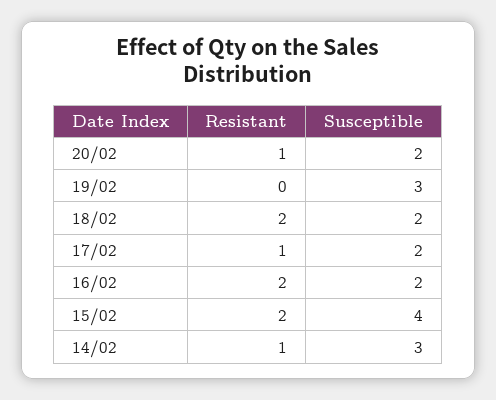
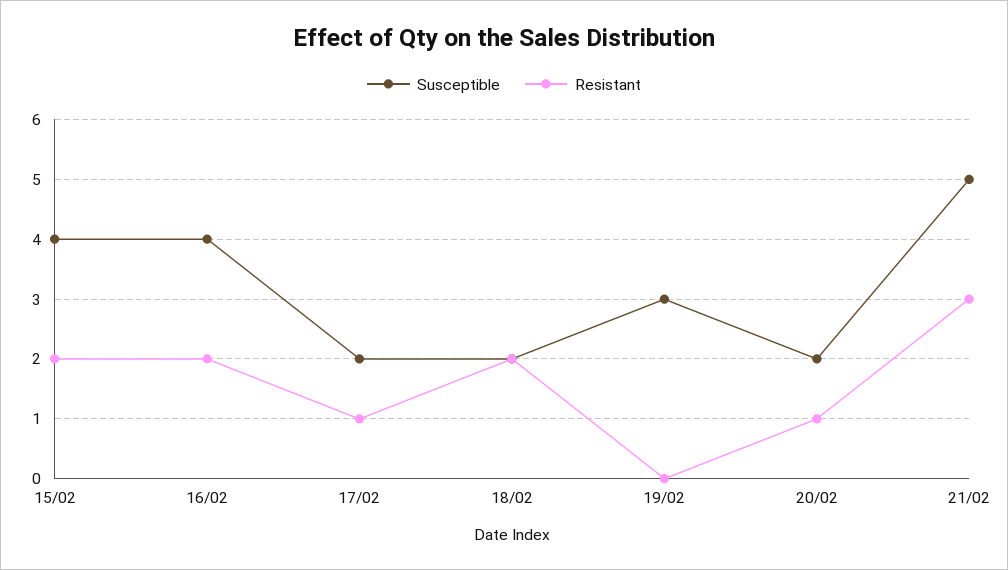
Susceptible, 16/02: 2 -> 4
Resistant, 14/02: 1 -> none
Susceptible, 14/02: 3 -> none
Susceptible, 21/02: none -> 5
Resistant, 21/02: none -> 3

